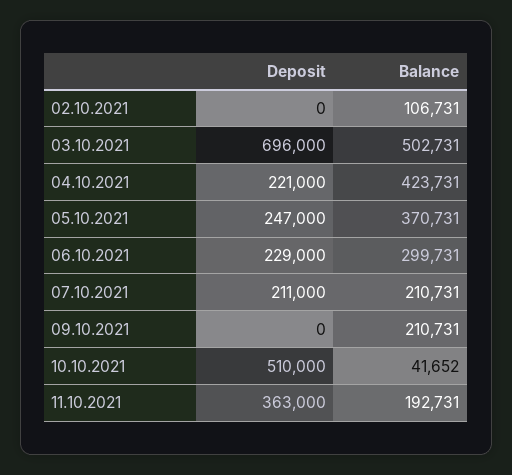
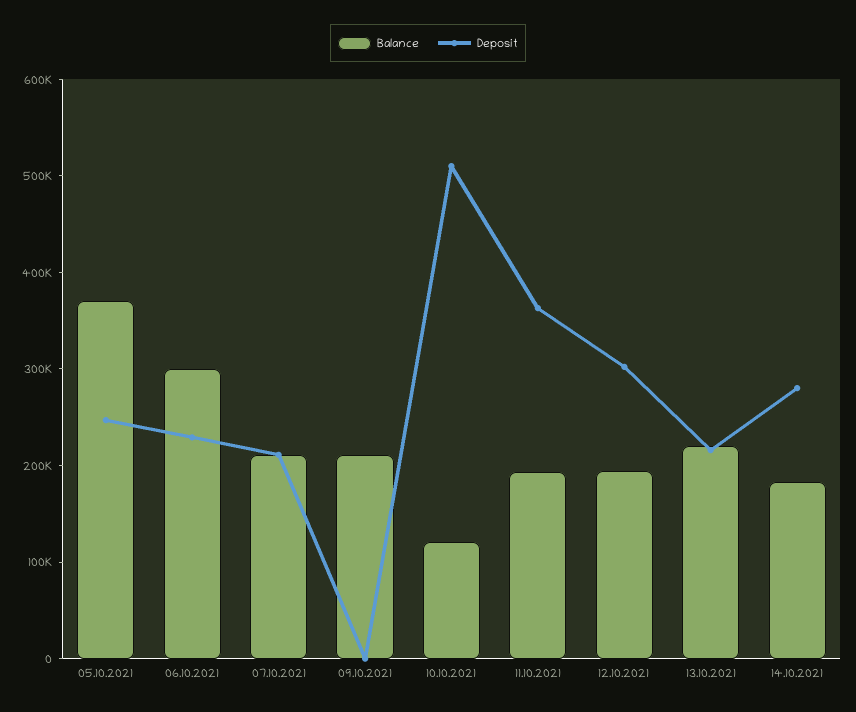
Deposit, 02.10.2021: 0 -> none
Balance, 02.10.2021: 106731 -> none
Deposit, 03.10.2021: 696000 -> none
Balance, 03.10.2021: 502731 -> none
Deposit, 04.10.2021: 221000 -> none
Balance, 04.10.2021: 423731 -> none
Balance, 10.10.2021: 41652 -> 120000
Balance, 12.10.2021: none -> 200000
Deposit, 12.10.2021: none -> 300000
Balance, 13.10.2021: none -> 220000
Deposit, 13.10.2021: none -> 220000
Balance, 14.10.2021: none -> 180000
Deposit, 14.10.2021: none -> 280000

